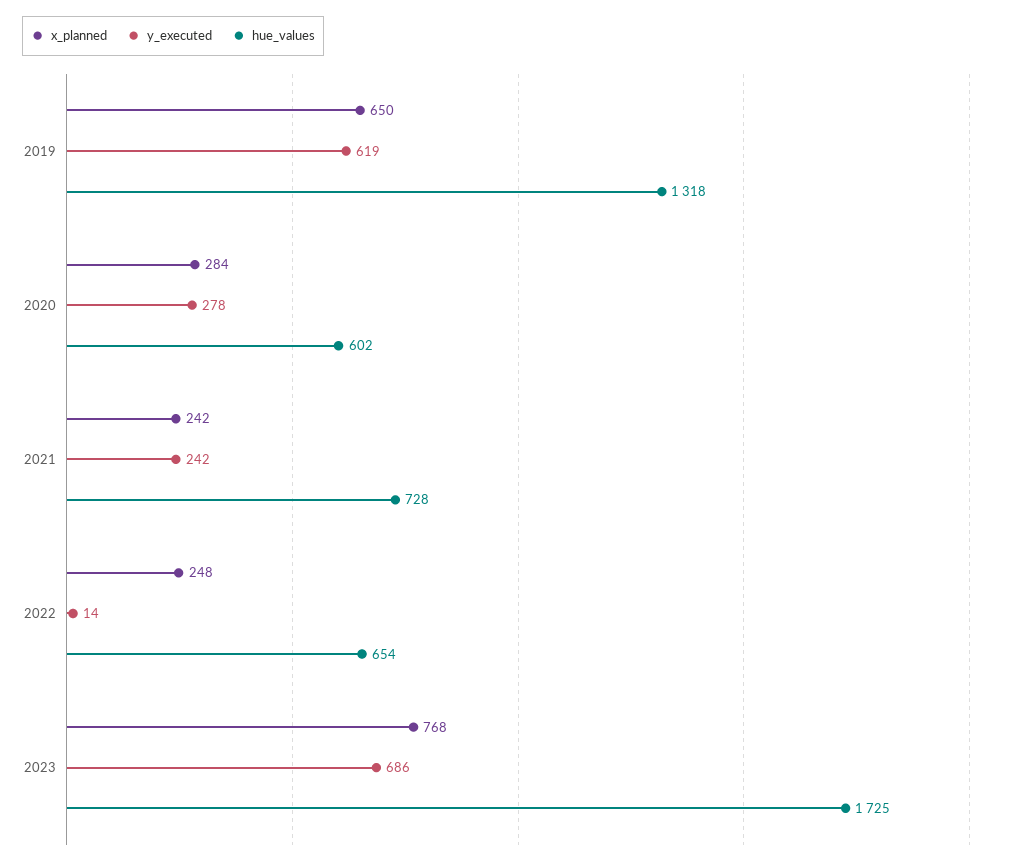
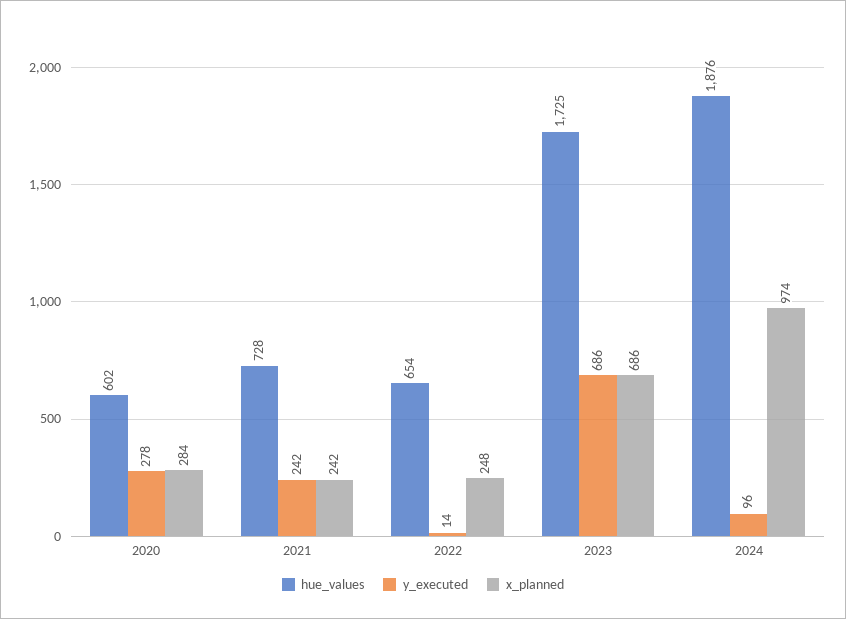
x_planned, 2019: 650 -> none
y_executed, 2019: 619 -> none
hue_values, 2019: 1318 -> none
x_planned, 2023: 768 -> 686
hue_values, 2024: none -> 1876
y_executed, 2024: none -> 96
x_planned, 2024: none -> 974

